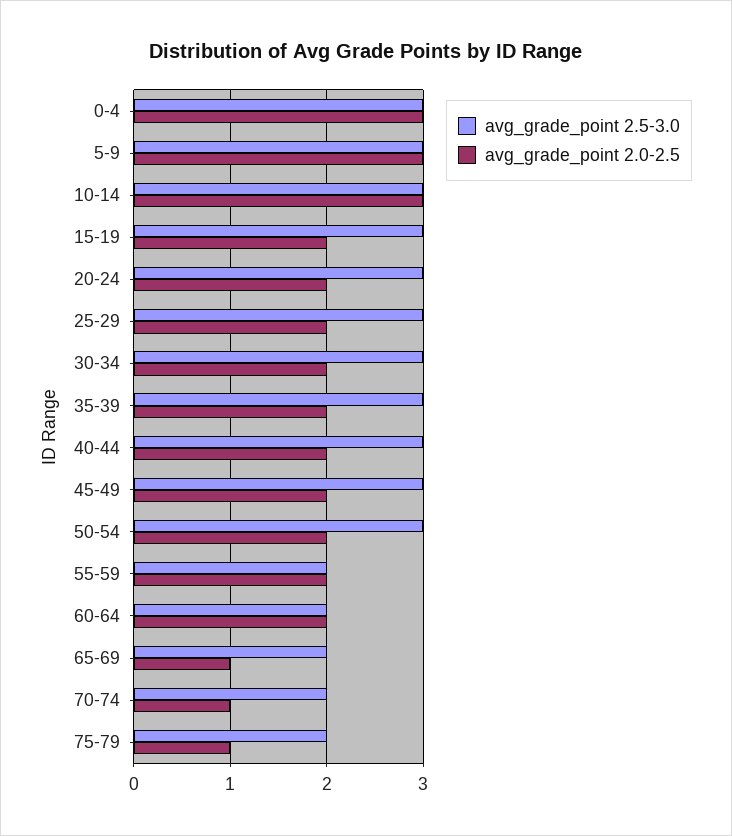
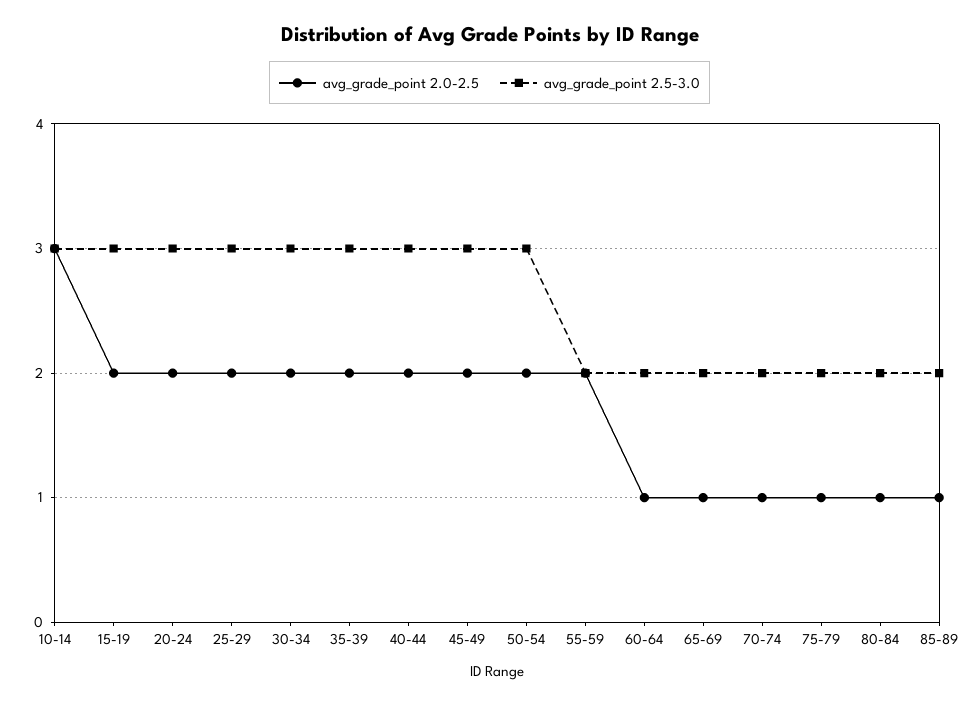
avg_grade_point 2.5-3.0, 0-4: 3 -> none
avg_grade_point 2.0-2.5, 0-4: 3 -> none
avg_grade_point 2.5-3.0, 5-9: 3 -> none
avg_grade_point 2.0-2.5, 5-9: 3 -> none
avg_grade_point 2.0-2.5, 60-64: 2 -> 1
avg_grade_point 2.0-2.5, 80-84: none -> 1
avg_grade_point 2.5-3.0, 80-84: none -> 2
avg_grade_point 2.0-2.5, 85-89: none -> 1
avg_grade_point 2.5-3.0, 85-89: none -> 2

